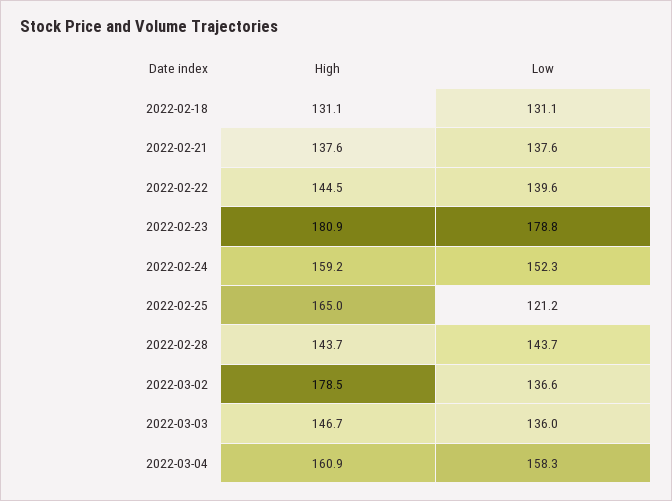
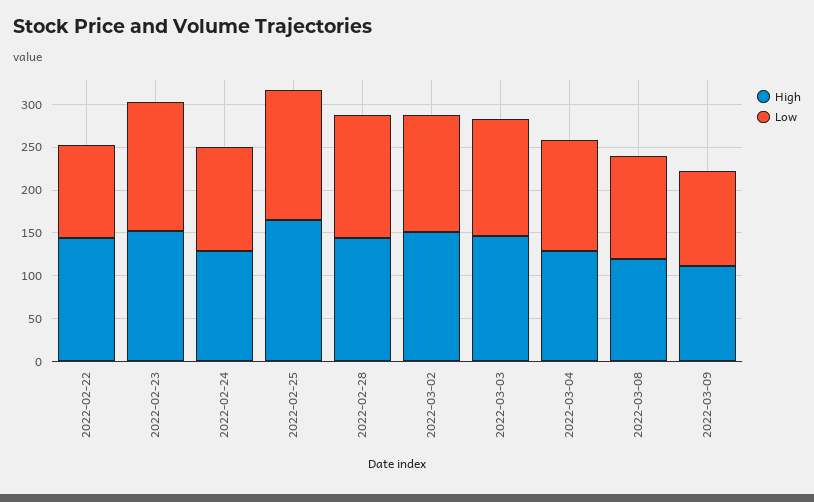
High, 2022-02-18: 131.1 -> none
Low, 2022-02-18: 131.1 -> none
High, 2022-02-21: 137.6 -> none
Low, 2022-02-21: 137.6 -> none
Low, 2022-02-22: 139.6 -> 110
High, 2022-02-23: 180.9 -> 150
Low, 2022-02-23: 178.8 -> 150
High, 2022-02-24: 159.2 -> 130
Low, 2022-02-24: 152.3 -> 120
Low, 2022-02-25: 121.2 -> 150
High, 2022-03-02: 178.5 -> 150
High, 2022-03-04: 160.9 -> 130
Low, 2022-03-04: 158.3 -> 130
High, 2022-03-08: none -> 120
Low, 2022-03-08: none -> 120
High, 2022-03-09: none -> 110
Low, 2022-03-09: none -> 110

